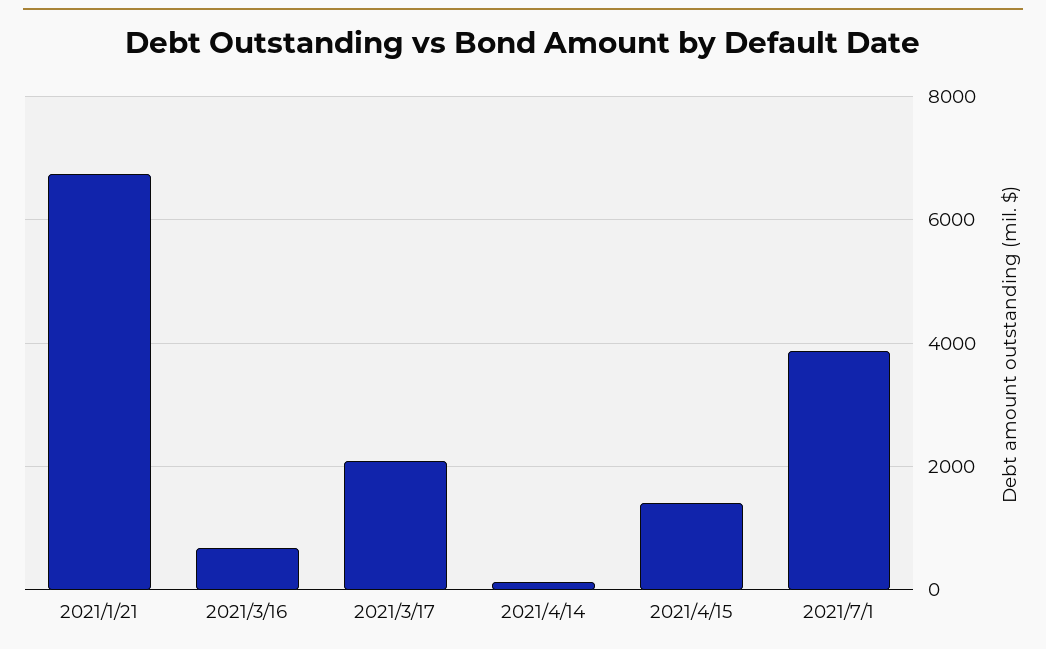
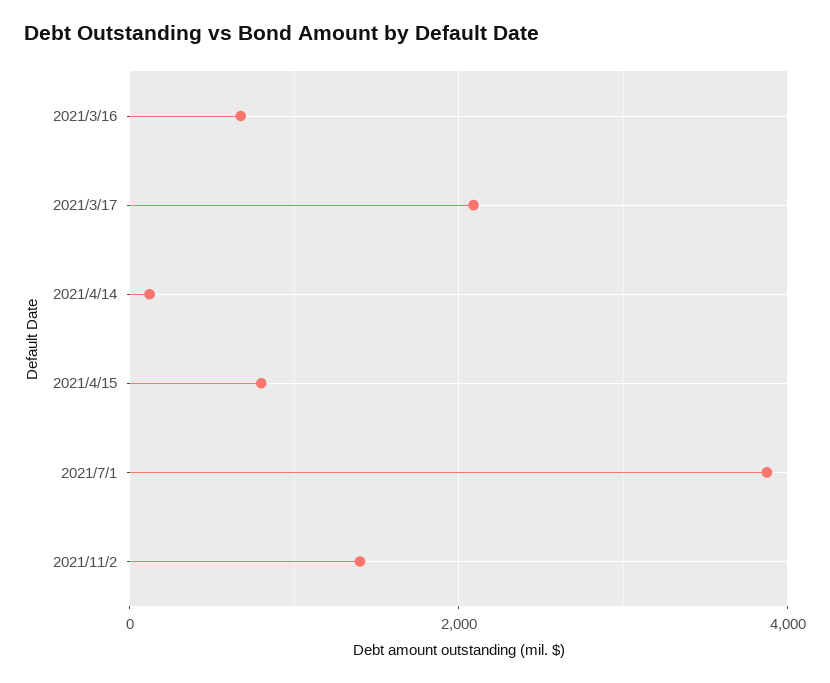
2021/1/21: 6800 -> none
2021/4/15: 1400 -> 800
2021/11/2: none -> 1400

